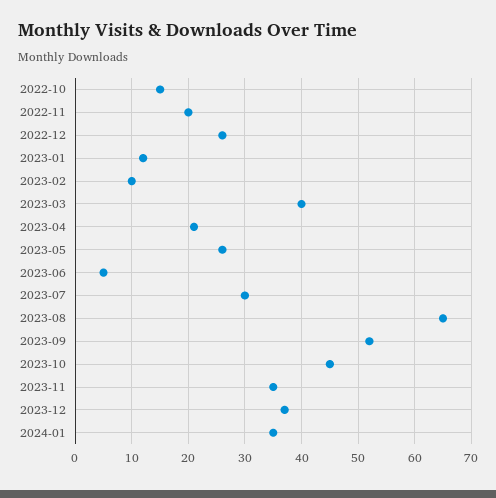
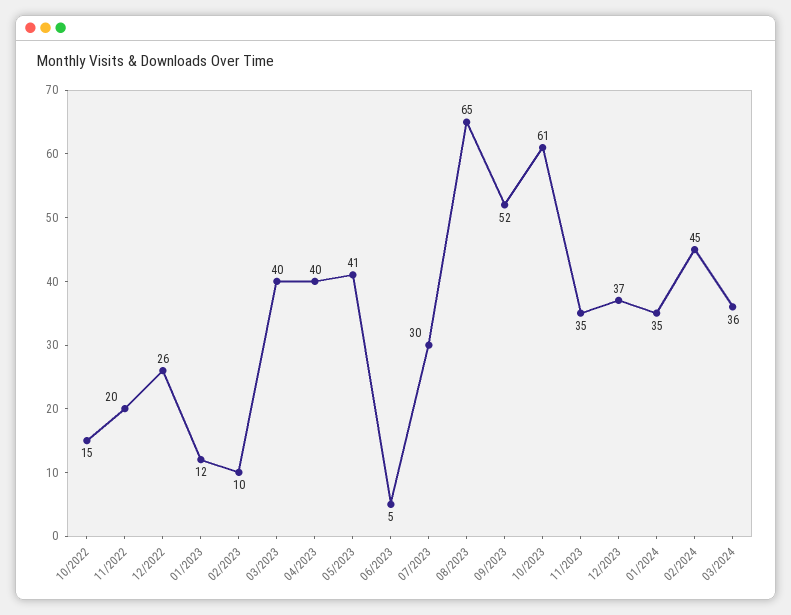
2023-04: 20 -> 40
2023-05: 25 -> 41
2023-10: 45 -> 61
02/2024: none -> 45
03/2024: none -> 36

